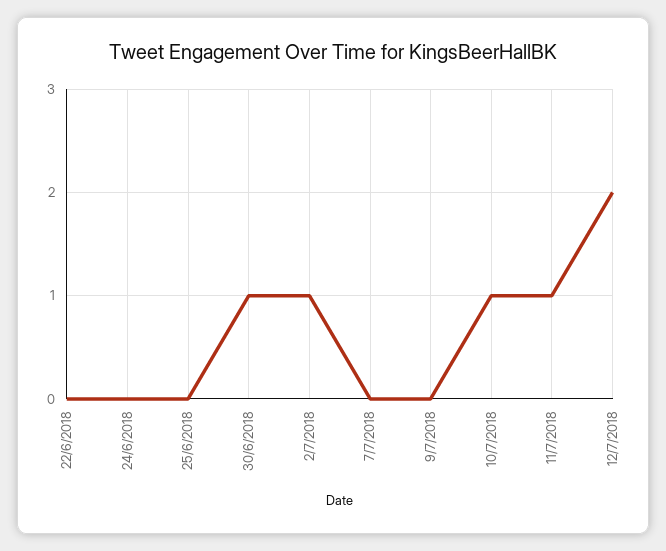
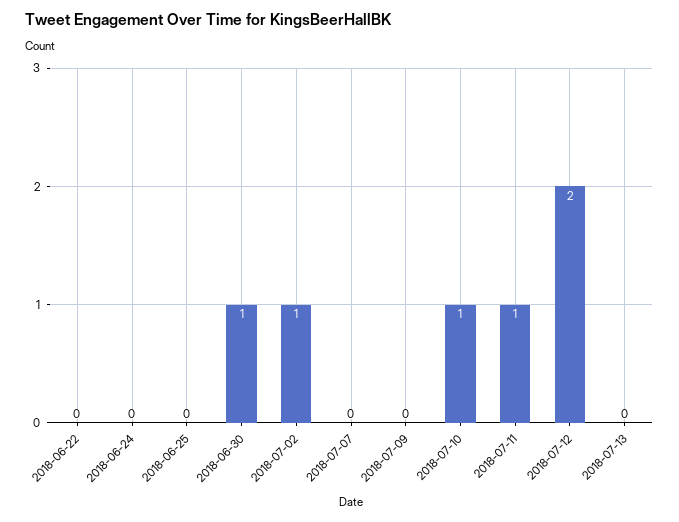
2018-07-13: none -> 0

